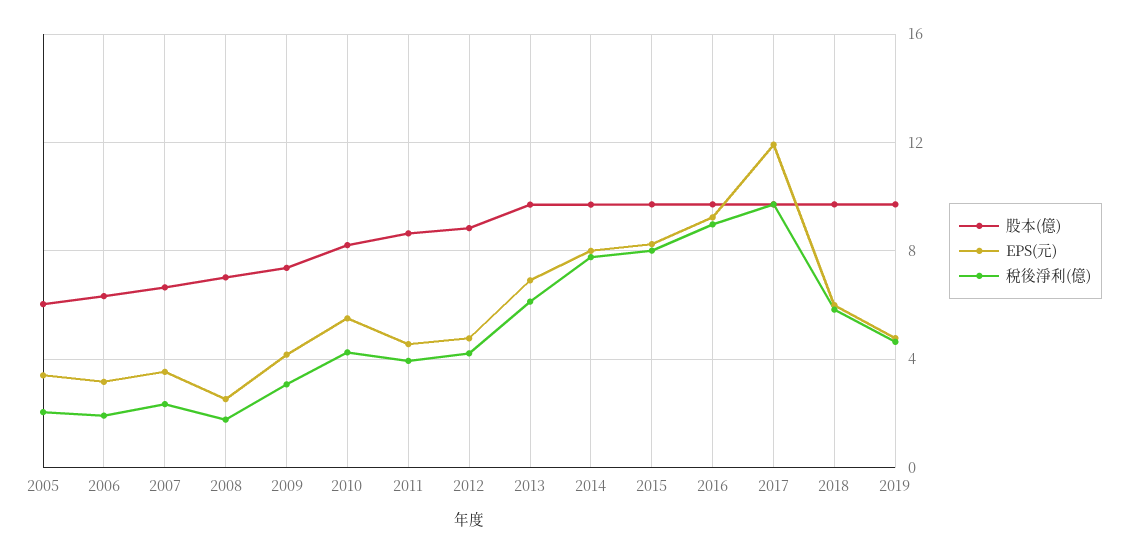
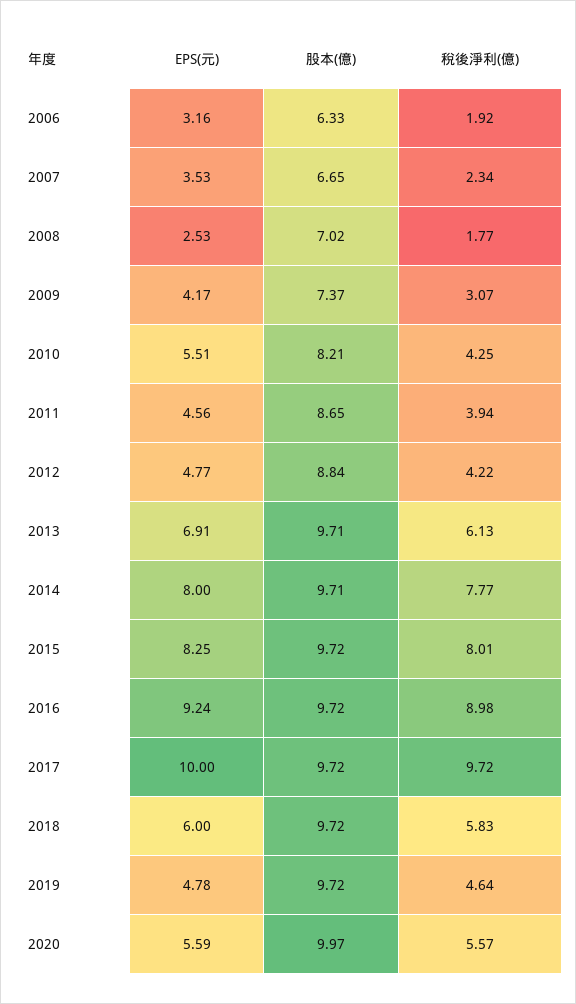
股本(億), 2005: 6 -> none
EPS(元), 2005: 3.5 -> none
稅後淨利(億), 2005: 2 -> none
EPS(元), 2017: 12 -> 10
EPS(元), 2020: none -> 5.59
股本(億), 2020: none -> 9.97
稅後淨利(億), 2020: none -> 5.57

